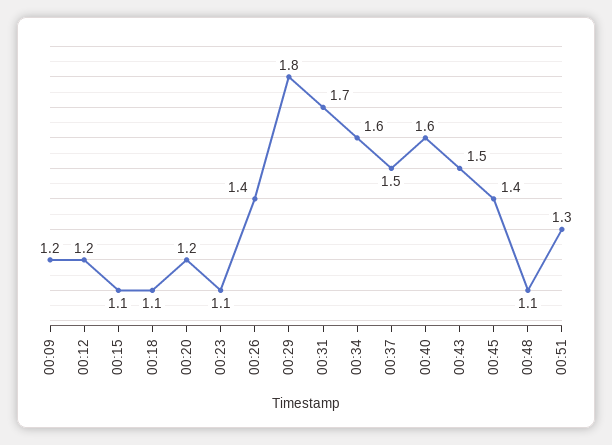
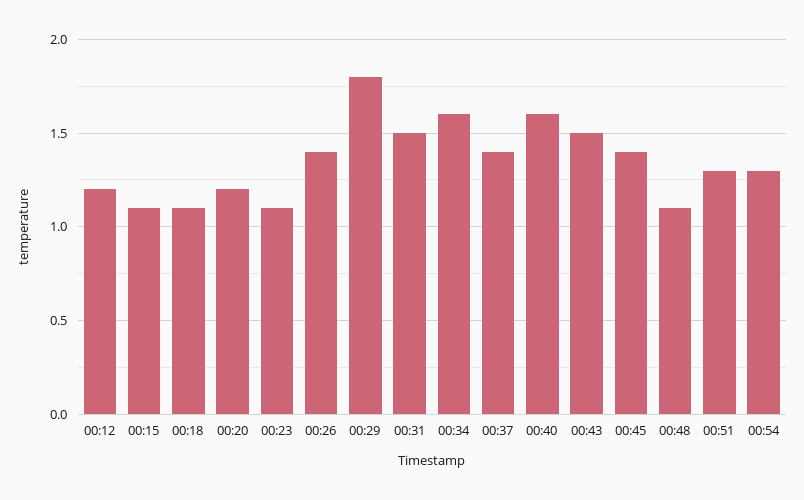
00:09: 1.2 -> none
00:31: 1.7 -> 1.5
00:37: 1.5 -> 1.4
00:54: none -> 1.3

